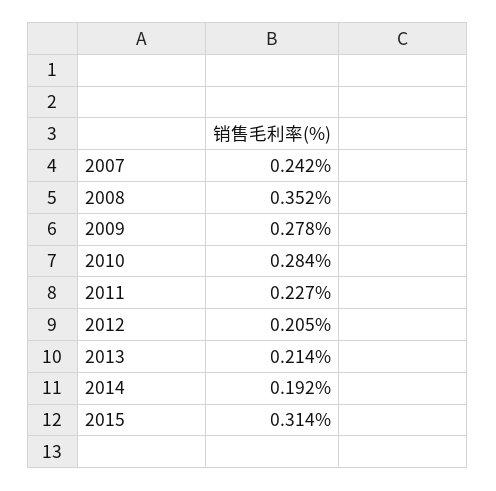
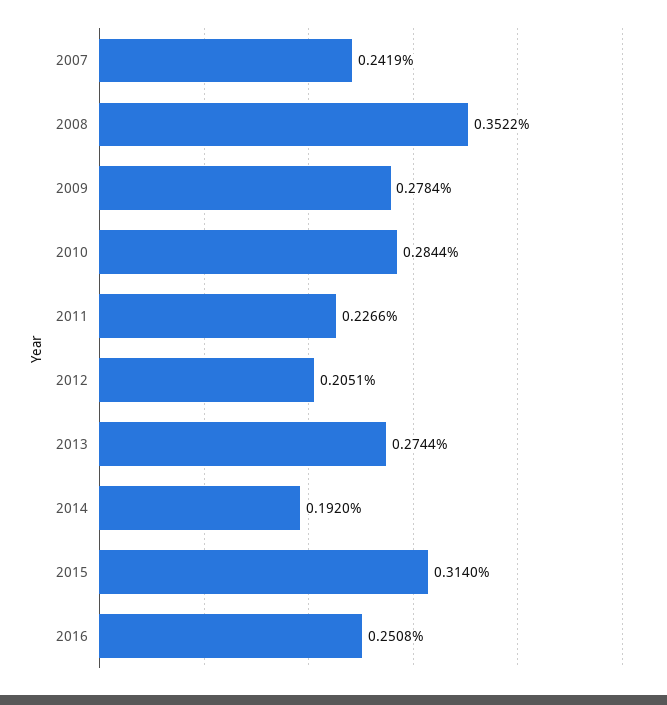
2013: 0.214 -> 0.2744
2016: none -> 0.2508

